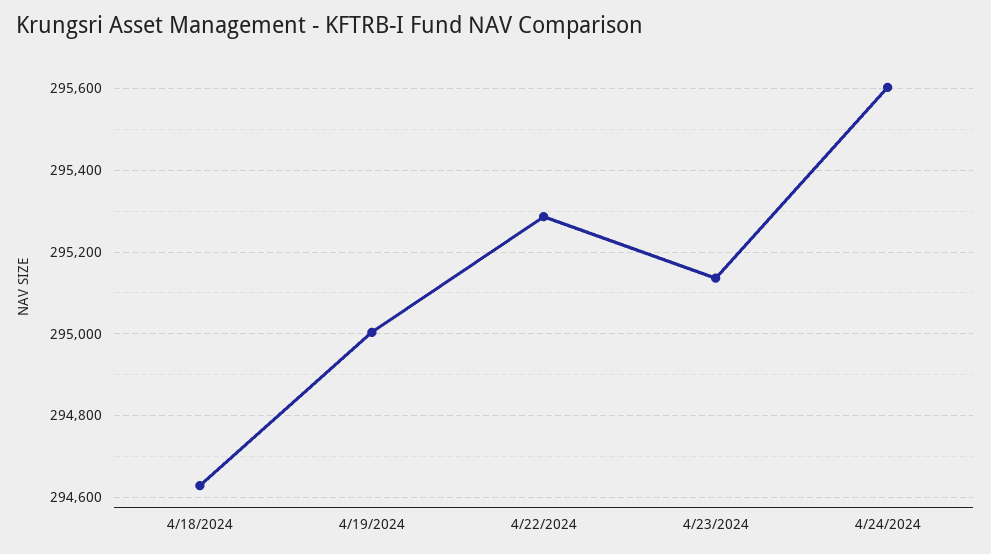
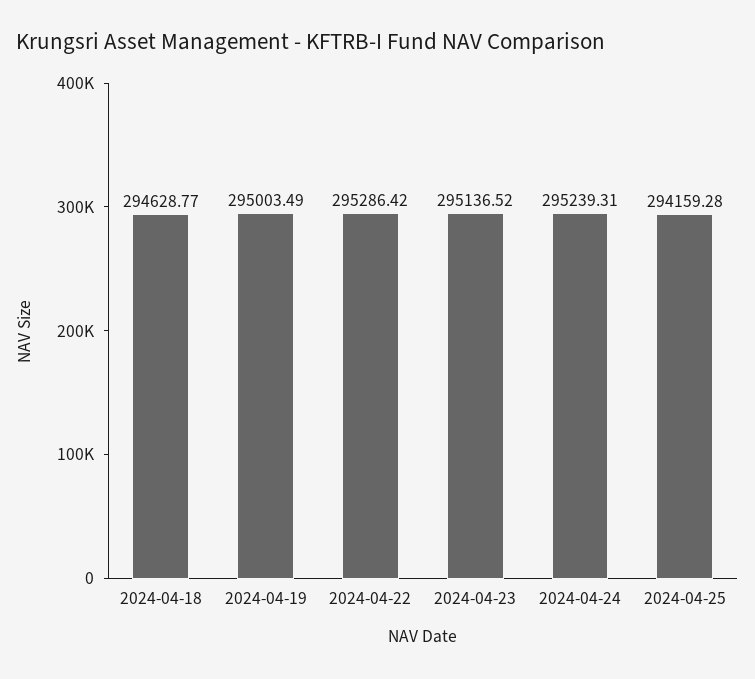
4/24/2024: 295600 -> 295239.31
2024-04-25: none -> 294159.28

